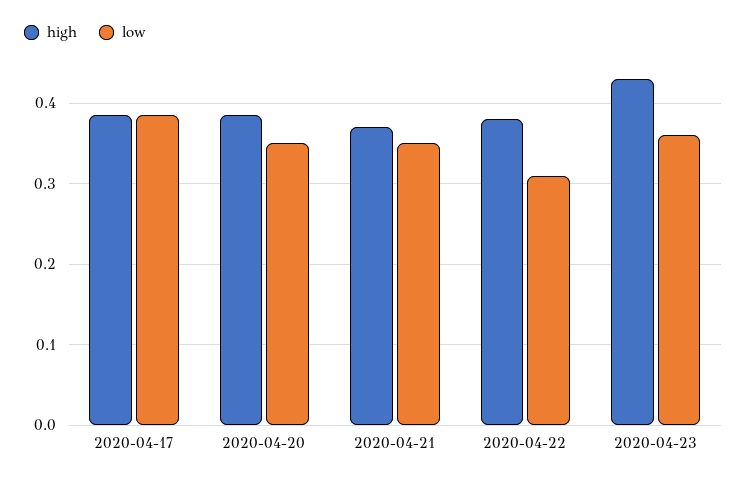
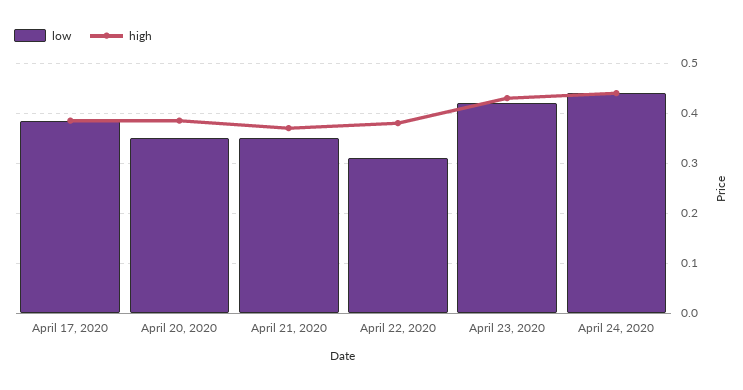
low, 2020-04-23: 0.36 -> 0.42
low, April 24, 2020: none -> 0.44
high, April 24, 2020: none -> 0.44

